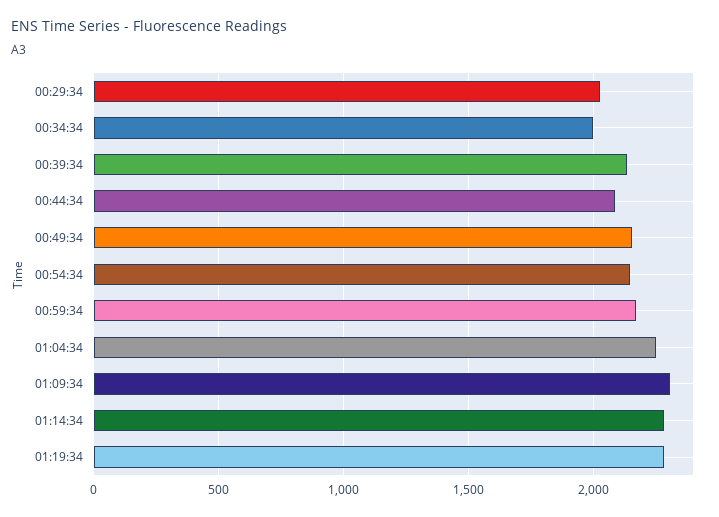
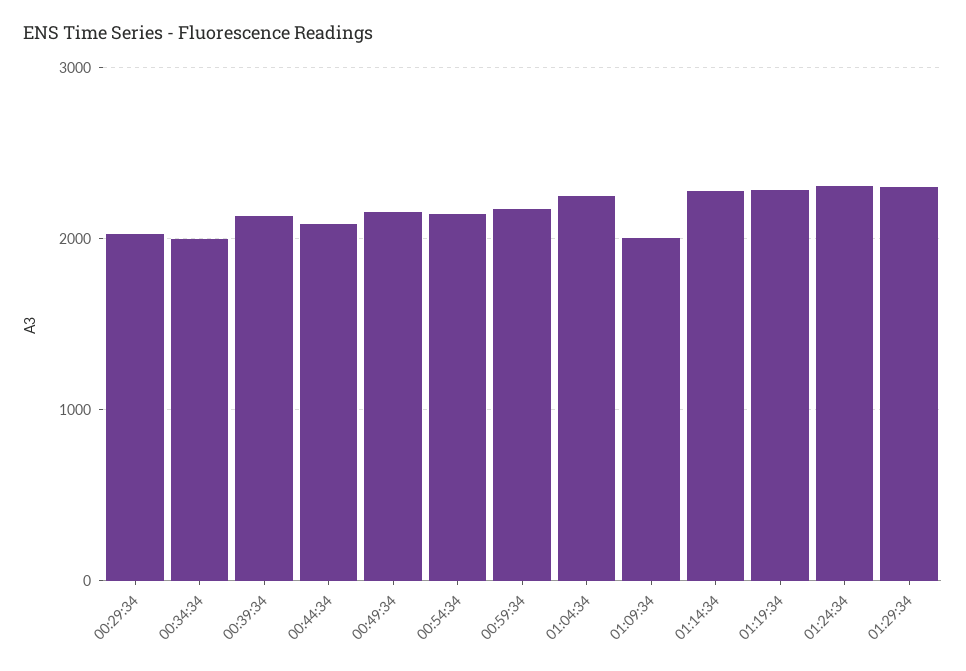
01:09:34: 2300 -> 2000
01:24:34: none -> 2300
01:29:34: none -> 2300

